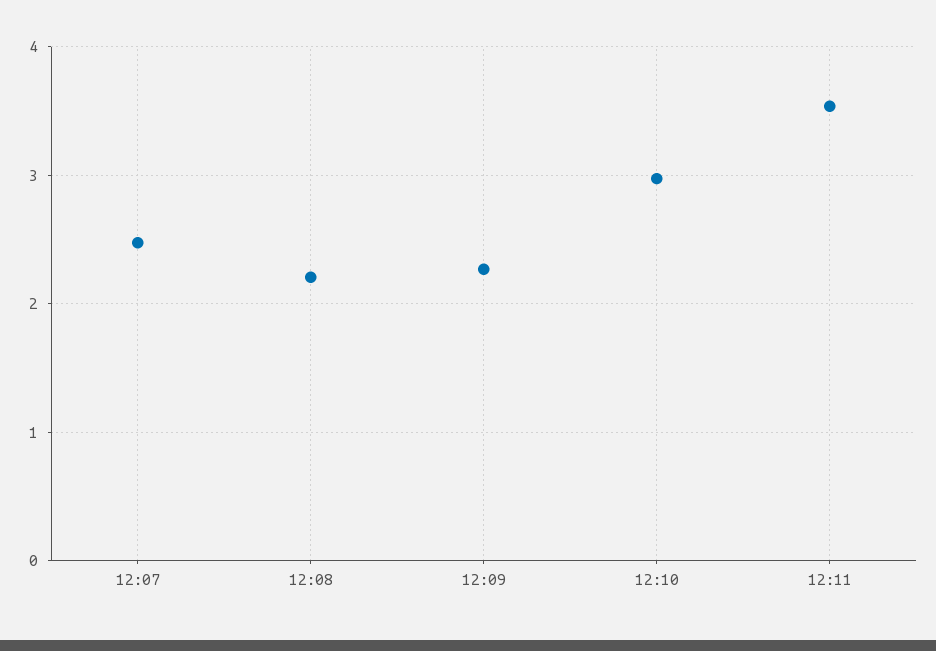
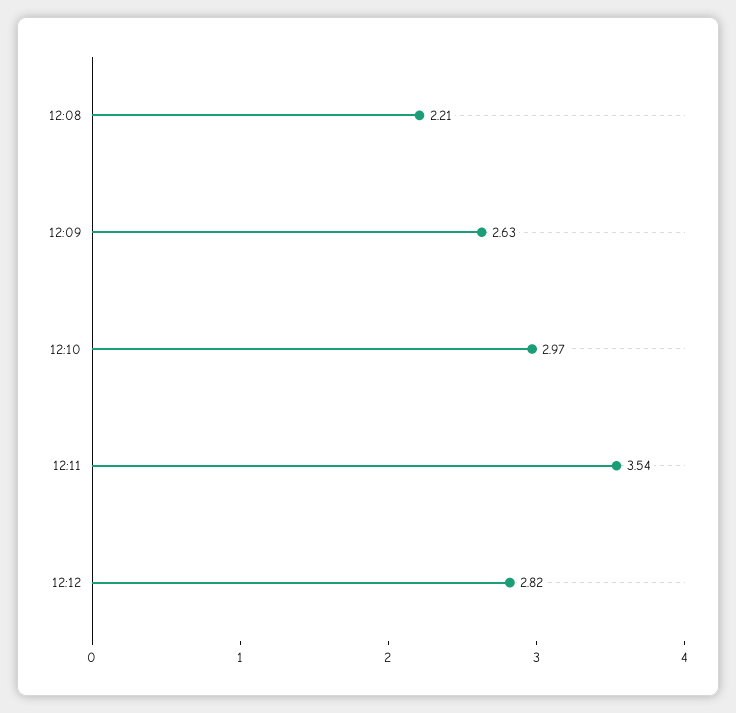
12:07: 2.5 -> none
12:09: 2.3 -> 2.63
12:12: none -> 2.82

